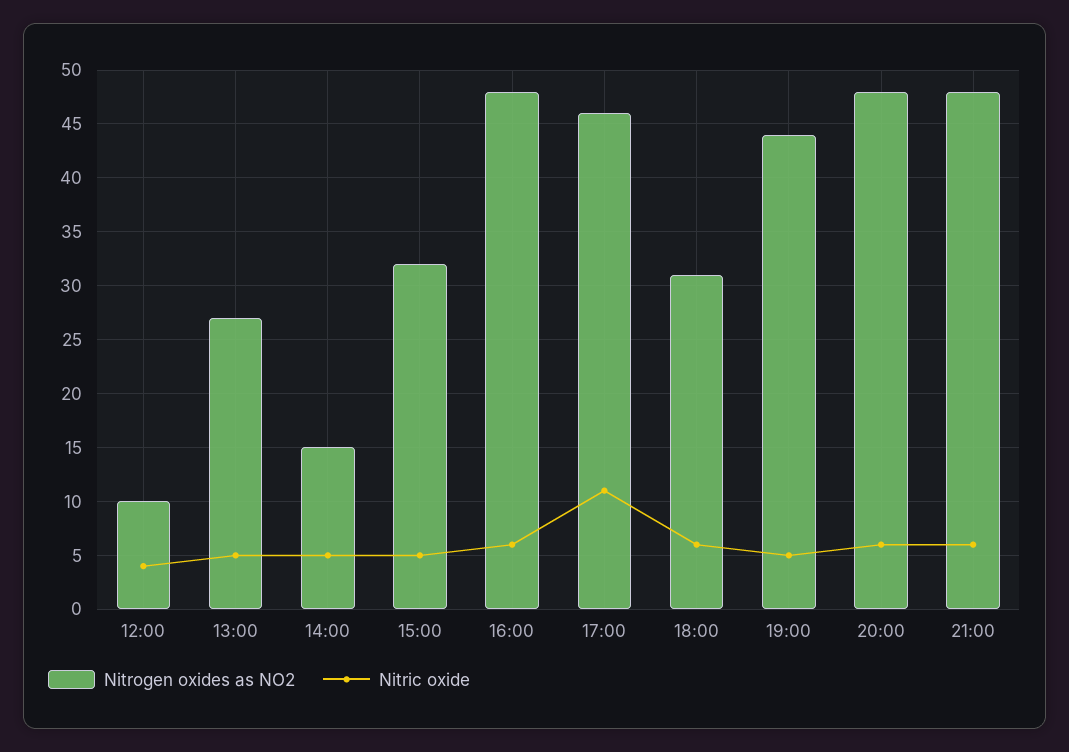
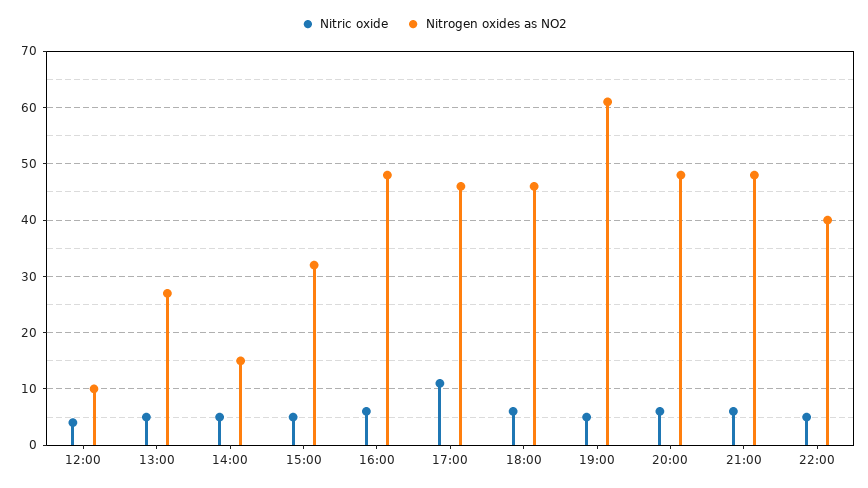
Nitrogen oxides as NO2, 18:00: 31 -> 45
Nitrogen oxides as NO2, 19:00: 44 -> 60
Nitric oxide, 22:00: none -> 5
Nitrogen oxides as NO2, 22:00: none -> 40

